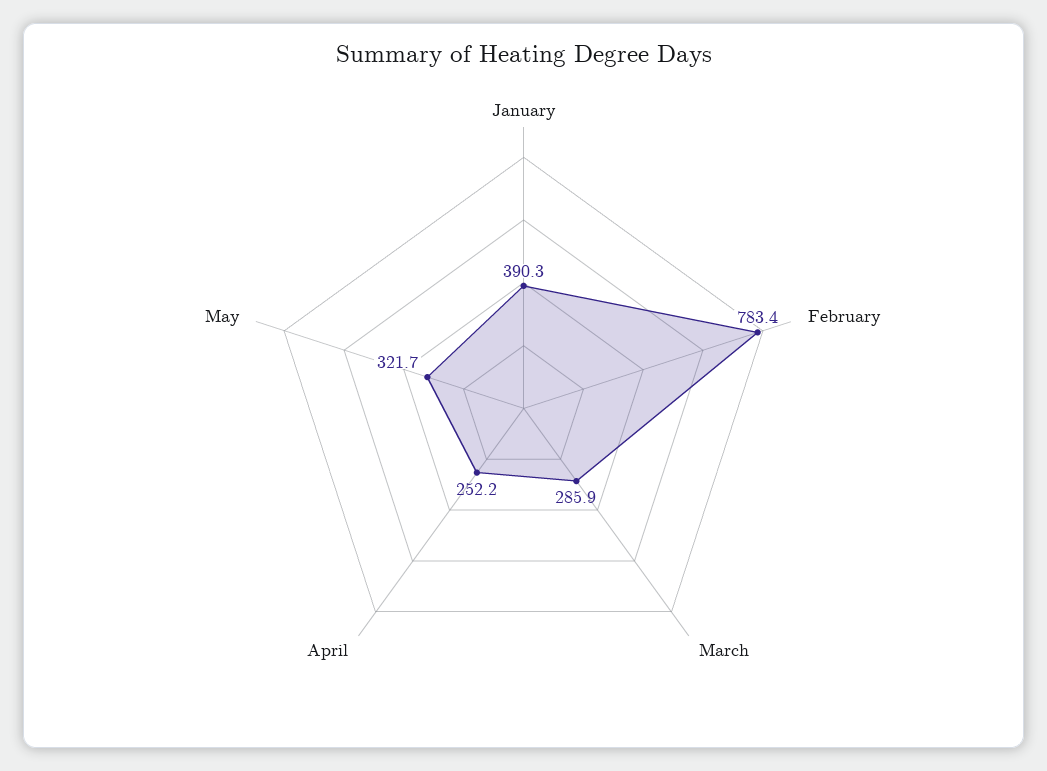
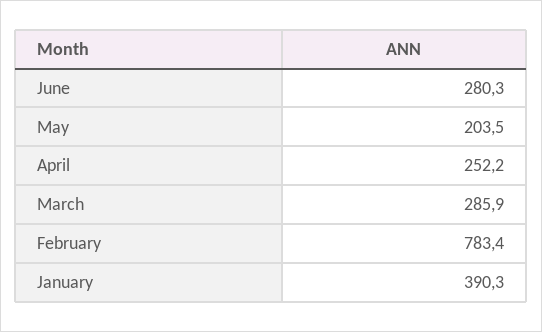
May: 321.7 -> 203.5
June: none -> 280.3

